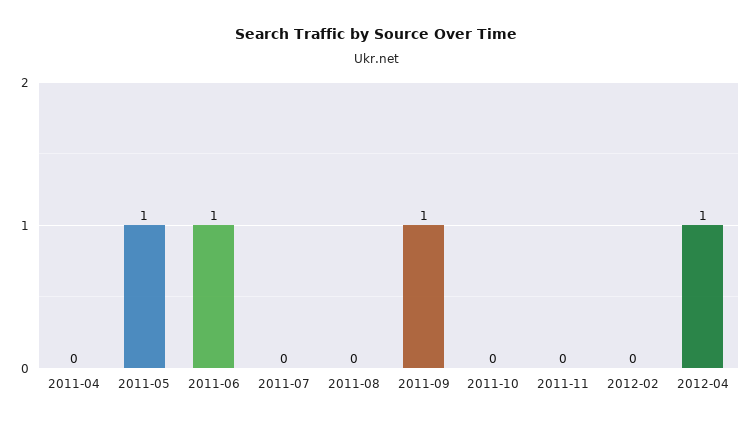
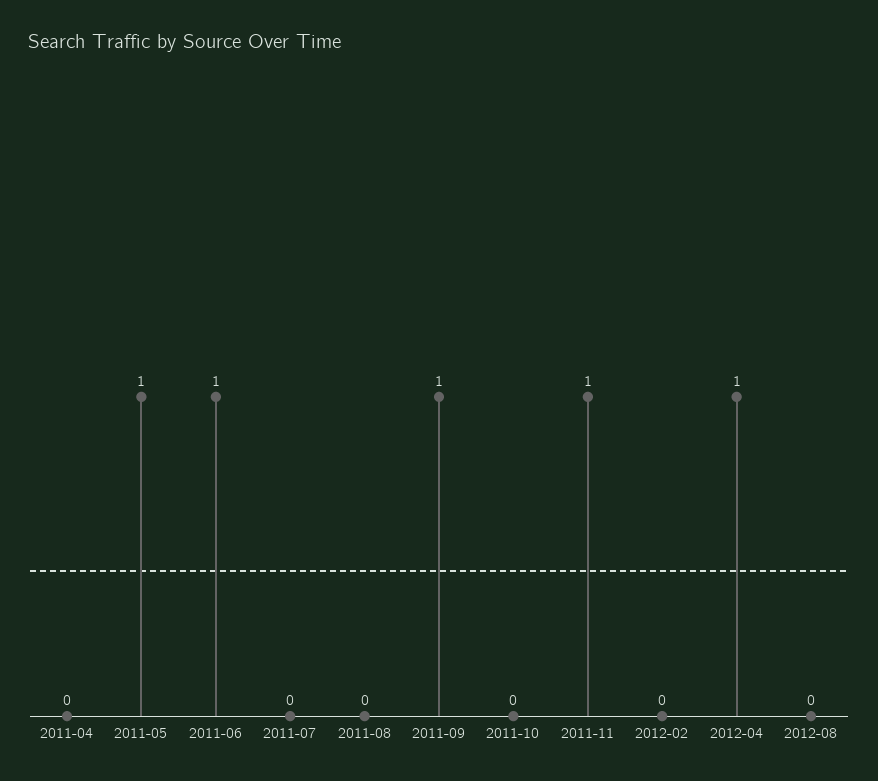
2011-11: 0 -> 1
2012-08: none -> 0

